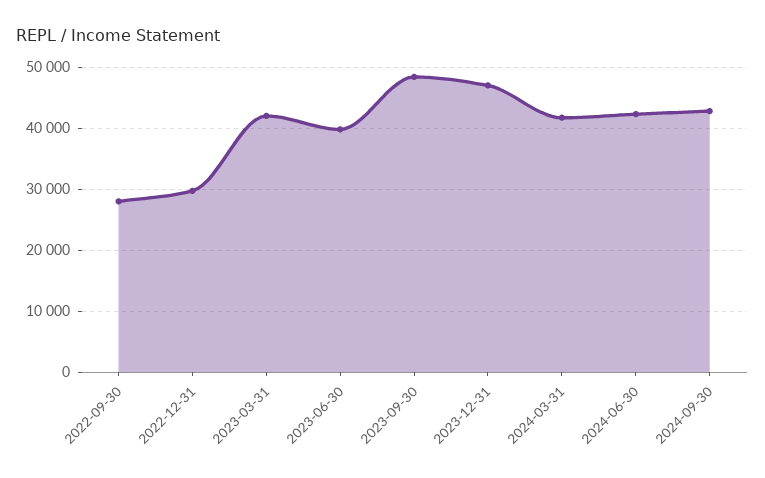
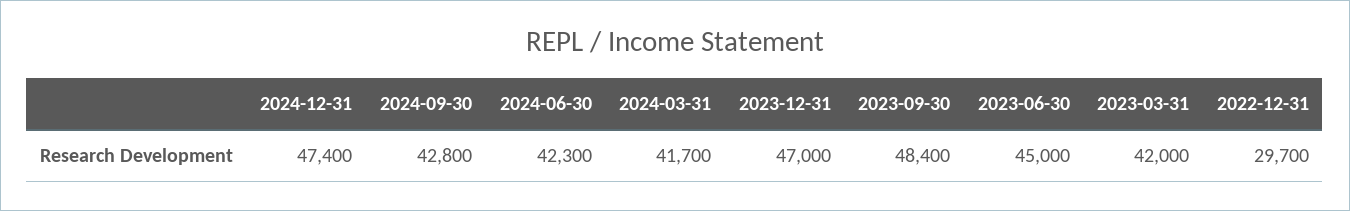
2022-09-30: 28000 -> none
2023-06-30: 40000 -> 45000
2024-12-31: none -> 47400

